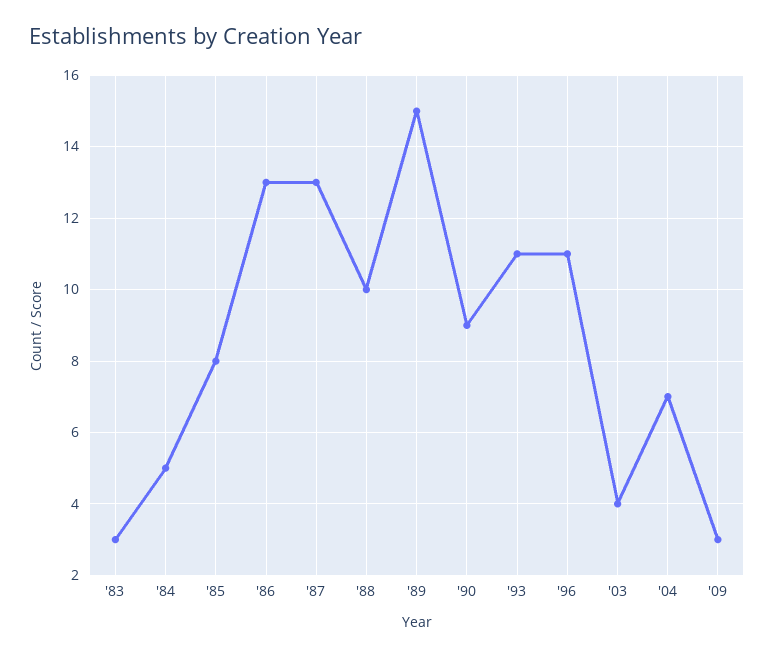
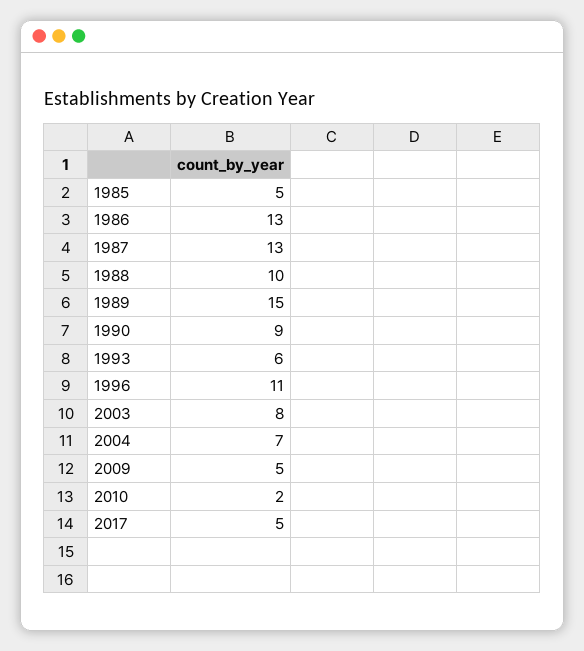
'83: 3 -> none
'84: 5 -> none
'85: 8 -> 5
'93: 11 -> 6
'03: 4 -> 8
'09: 3 -> 5
2010: none -> 2
2017: none -> 5

